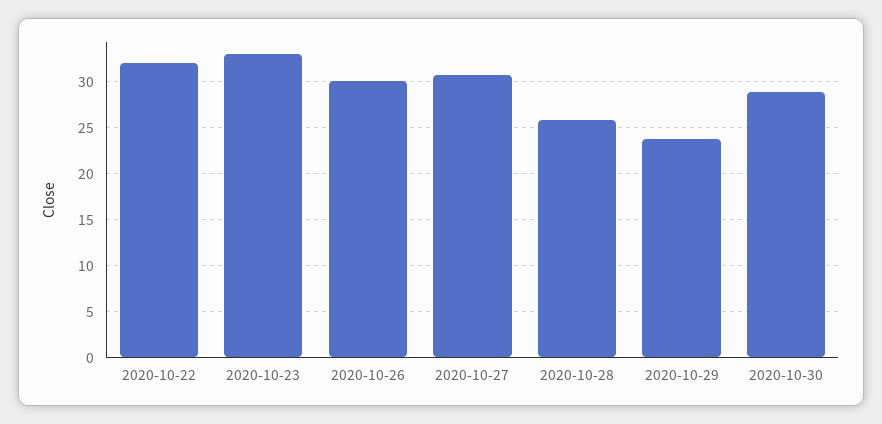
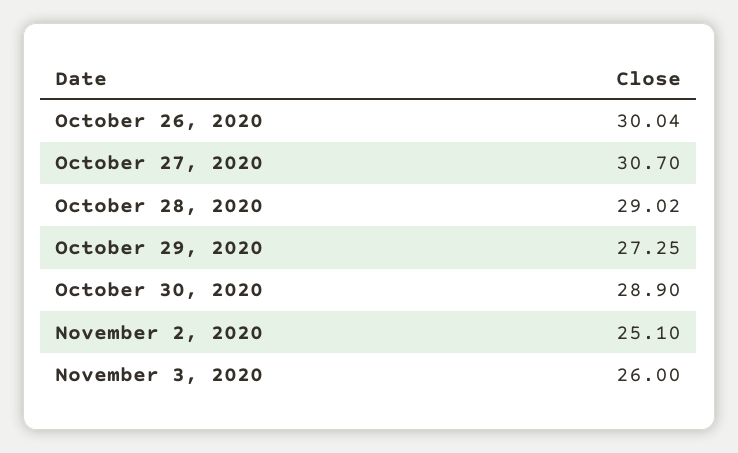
2020-10-22: 32 -> none
2020-10-23: 33 -> none
2020-10-28: 26 -> 29.02
2020-10-29: 24 -> 27.25
November 2, 2020: none -> 25.1
November 3, 2020: none -> 26

